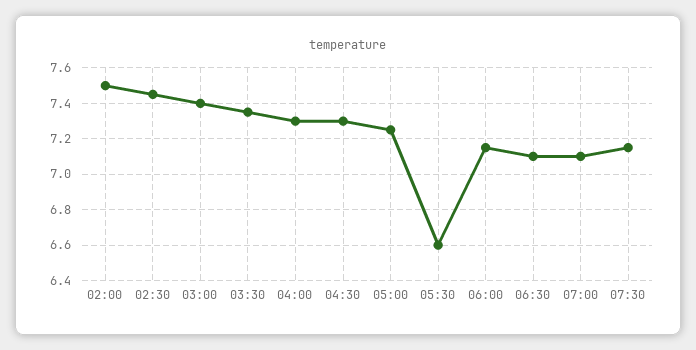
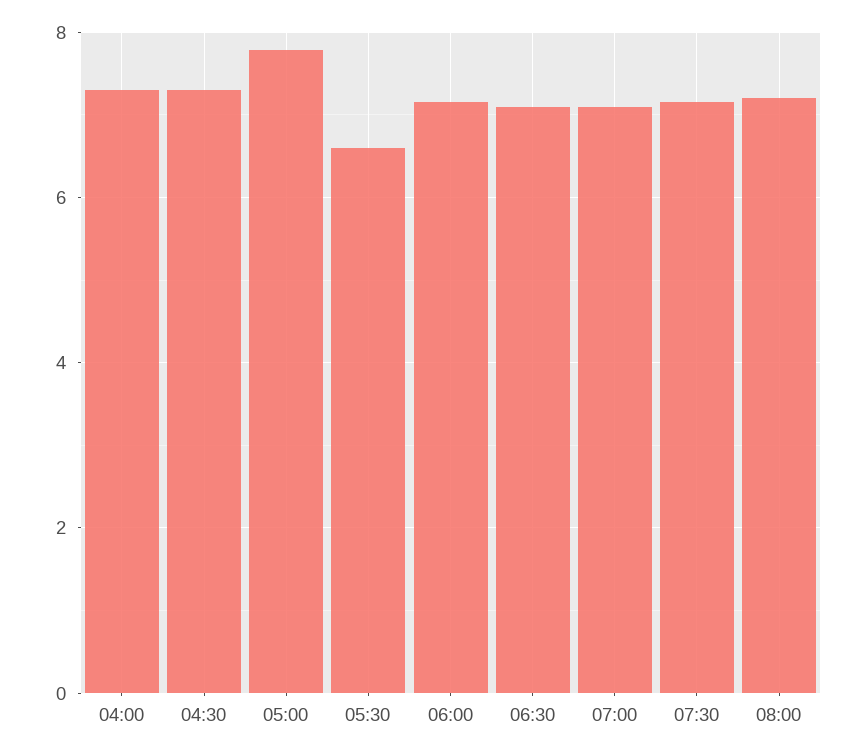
02:00: 7.5 -> none
02:30: 7.45 -> none
03:00: 7.4 -> none
03:30: 7.35 -> none
05:00: 7.25 -> 7.8
08:00: none -> 7.2

